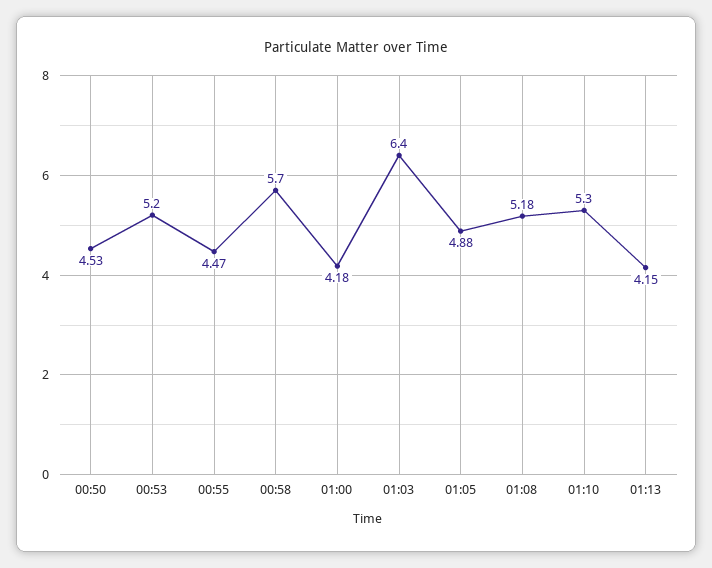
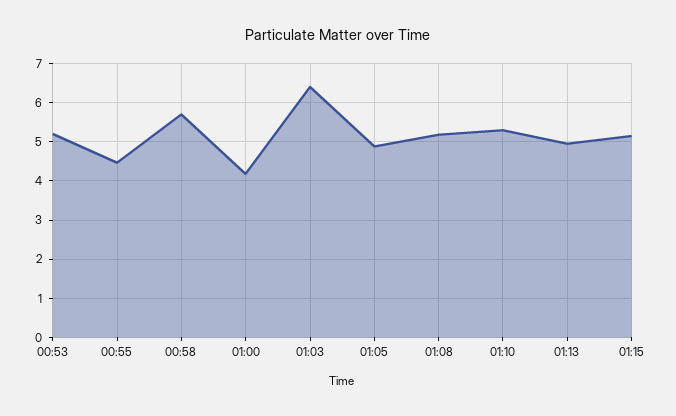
00:50: 4.53 -> none
01:13: 4.15 -> 5
01:15: none -> 5.2

